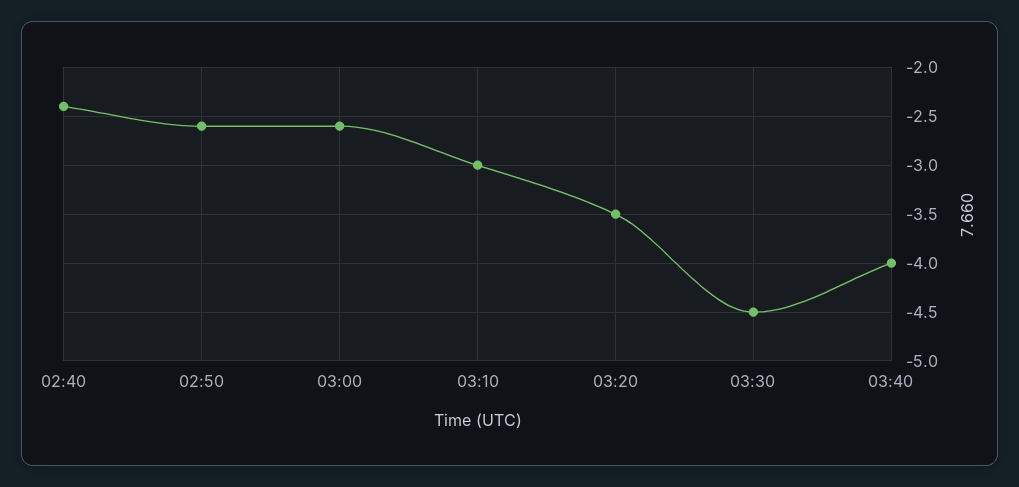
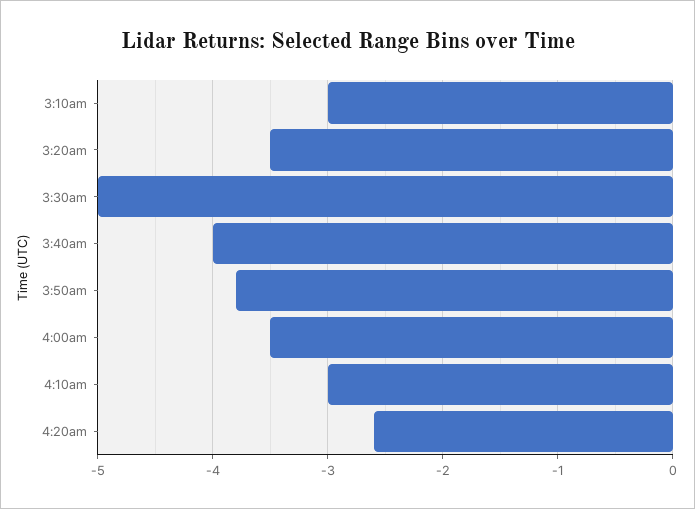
02:40: -2.4 -> none
02:50: -2.6 -> none
03:00: -2.6 -> none
03:30: -4.5 -> -5
3:50am: none -> -3.8
4:00am: none -> -3.5
4:10am: none -> -3
4:20am: none -> -2.6

